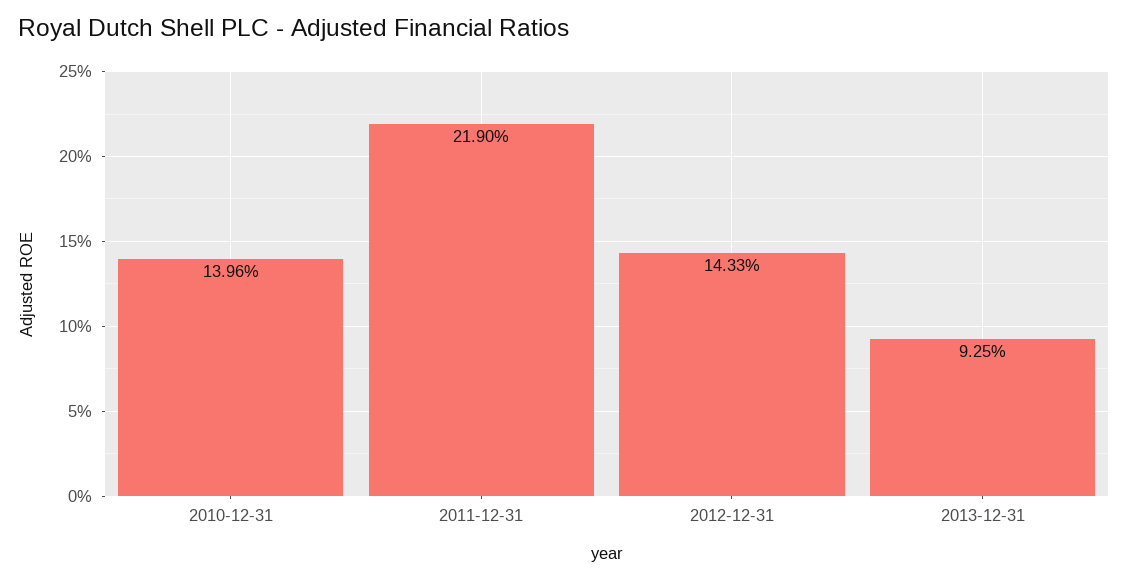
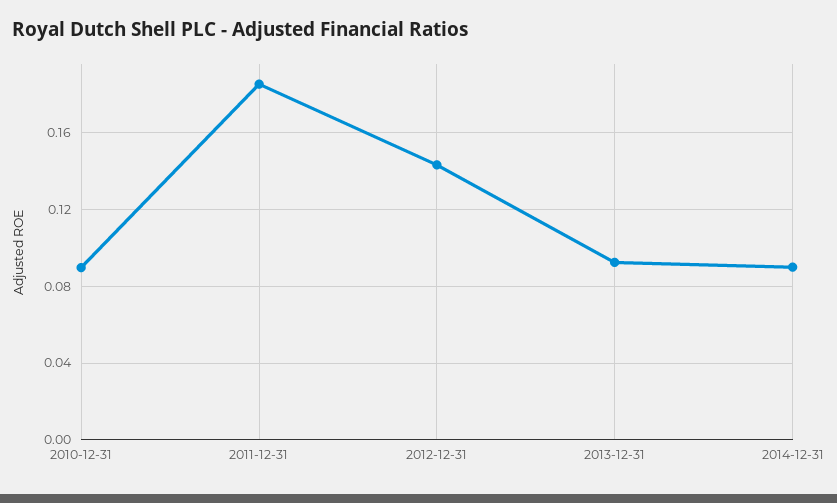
2010-12-31: 0.1396 -> 0.09
2011-12-31: 0.219 -> 0.185
2014-12-31: none -> 0.09

